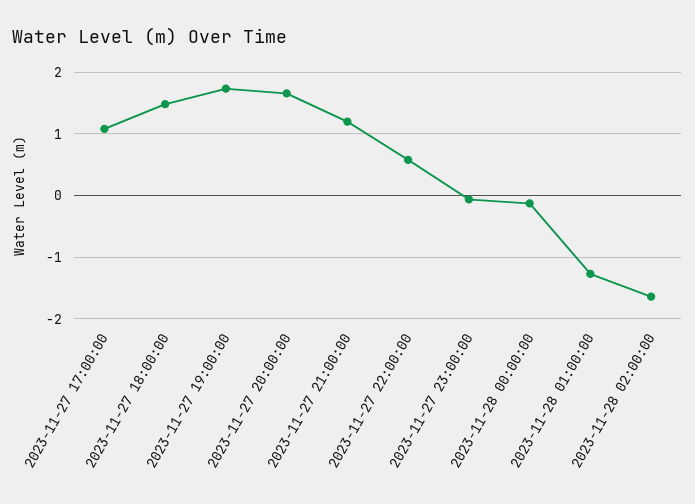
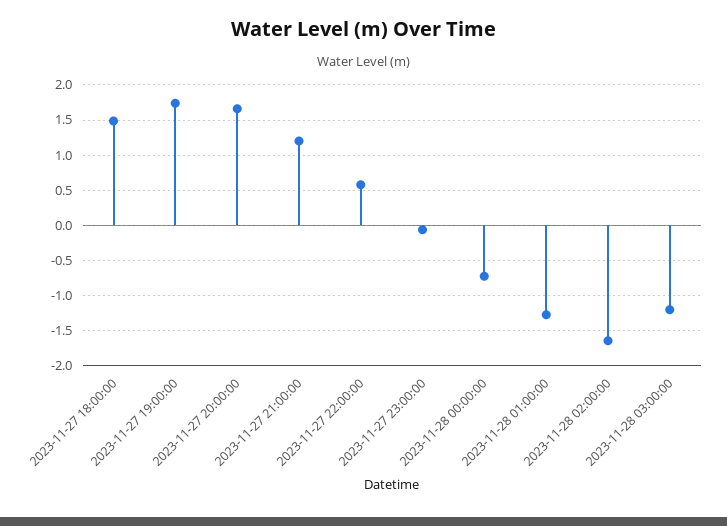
2023-11-27 17:00:00: 1.1 -> none
2023-11-28 00:00:00: -0.1 -> -0.7
2023-11-28 03:00:00: none -> -1.2

